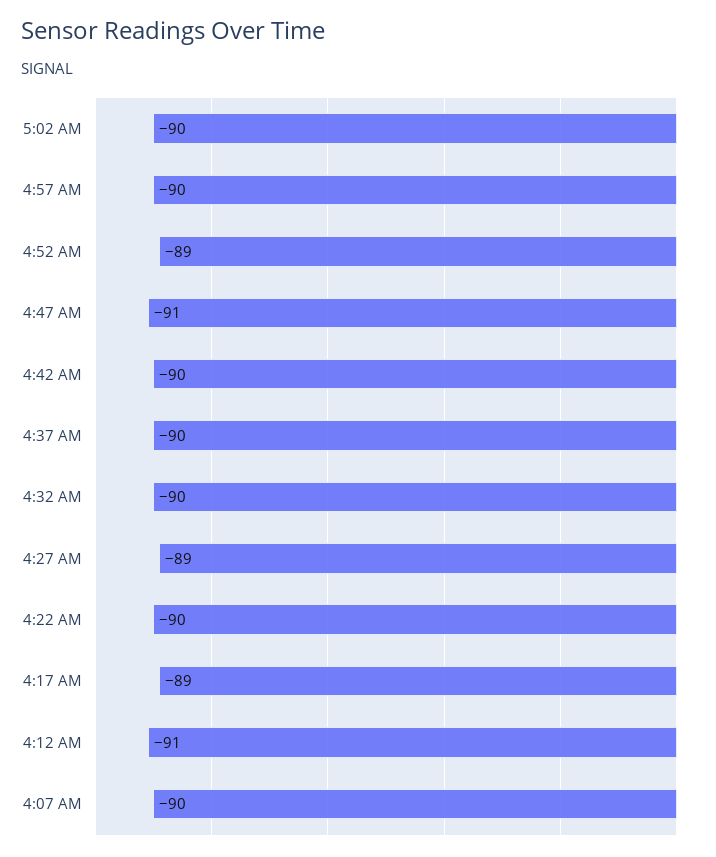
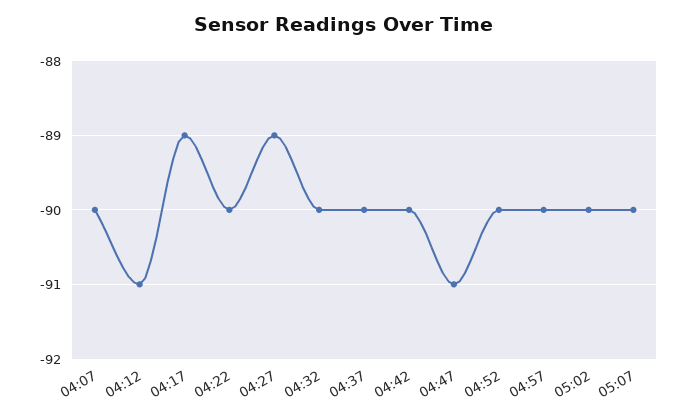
4:52 AM: -89 -> -90
05:07: none -> -90

